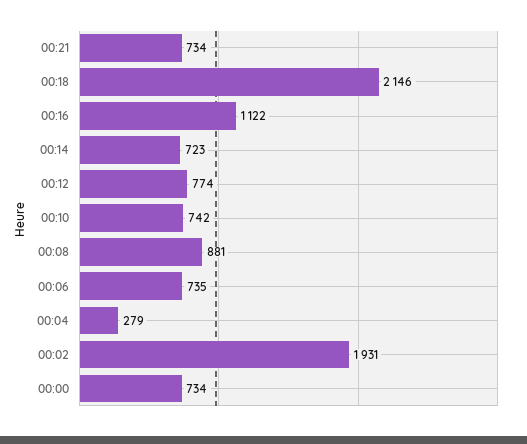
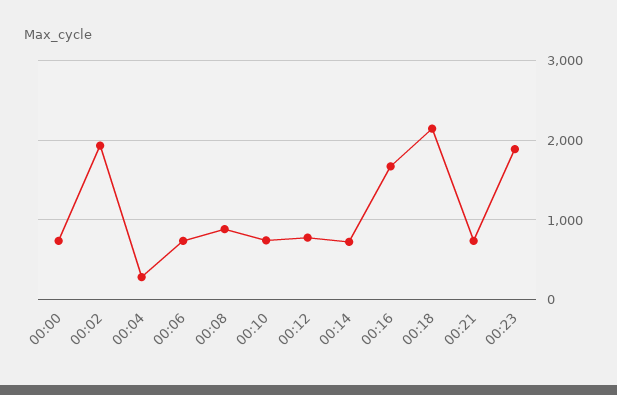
00:16: 1122 -> 1700
00:23: none -> 1900

